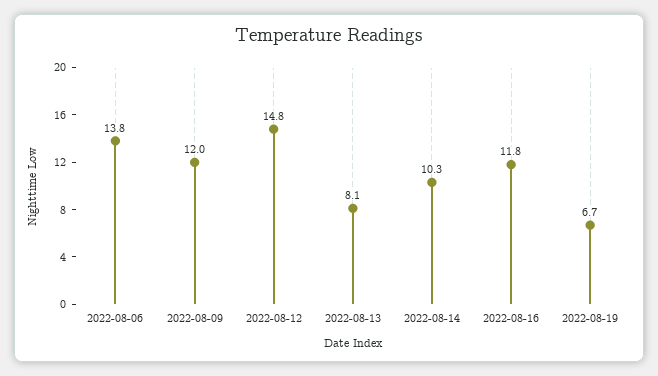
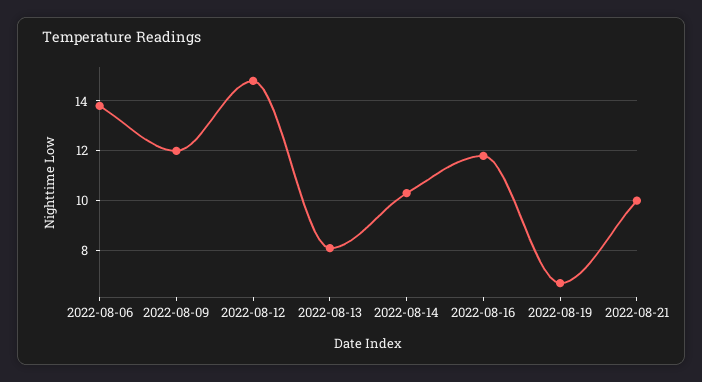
2022-08-21: none -> 10

